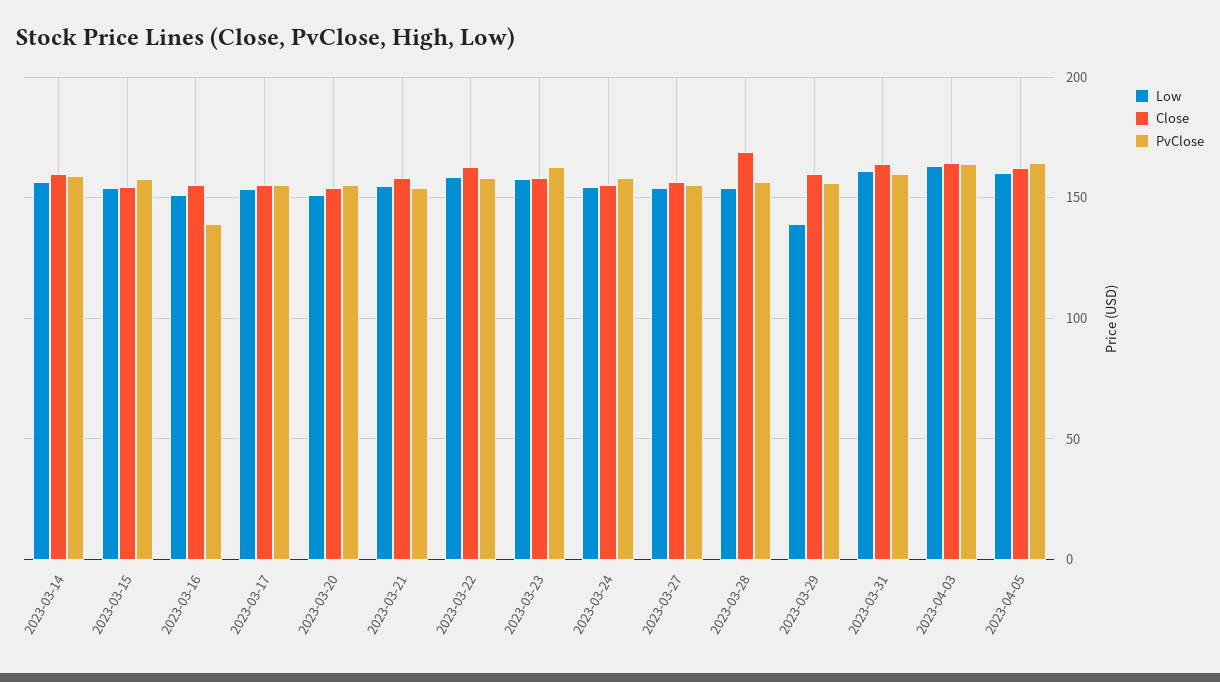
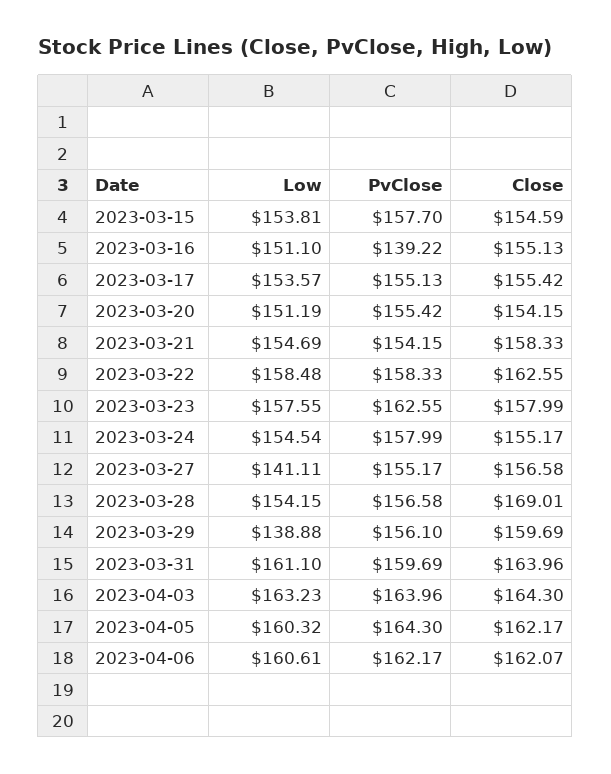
Low, 2023-03-14: 155 -> none
Close, 2023-03-14: 160 -> none
PvClose, 2023-03-14: 160 -> none
Low, 2023-03-27: 155 -> 141.11
Low, 2023-04-06: none -> 160.61
PvClose, 2023-04-06: none -> 162.17
Close, 2023-04-06: none -> 162.07

